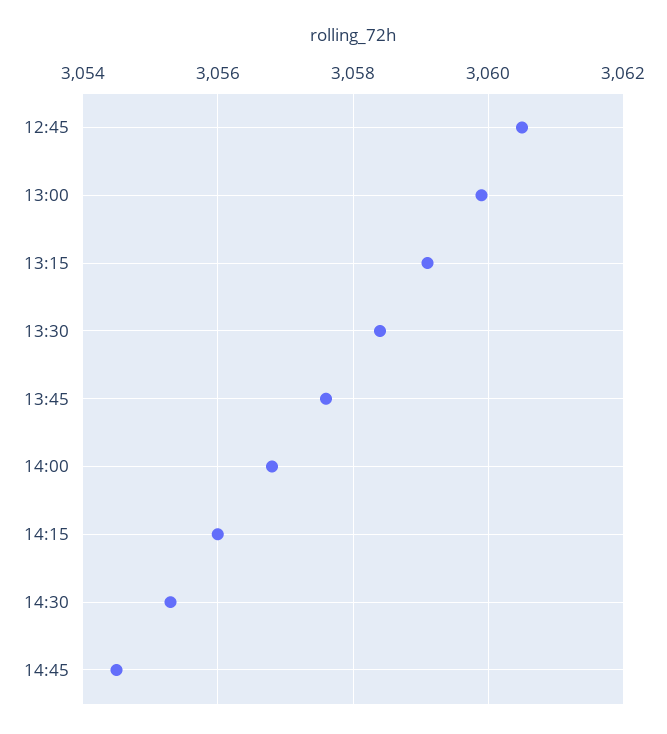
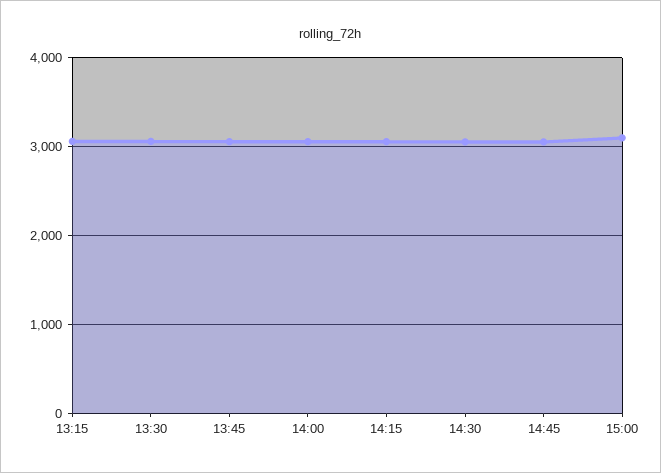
12:45: 3060.5 -> none
13:00: 3060 -> none
15:00: none -> 3100

